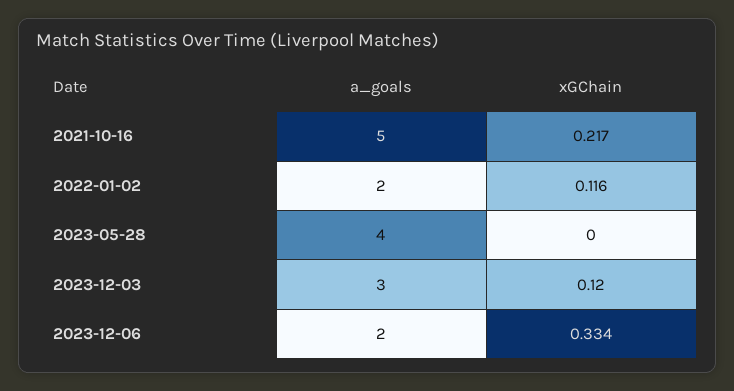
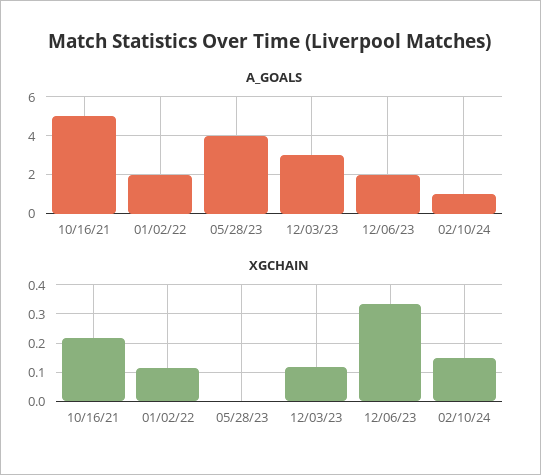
a_goals, 02/10/24: none -> 1
xGChain, 02/10/24: none -> 0.15

